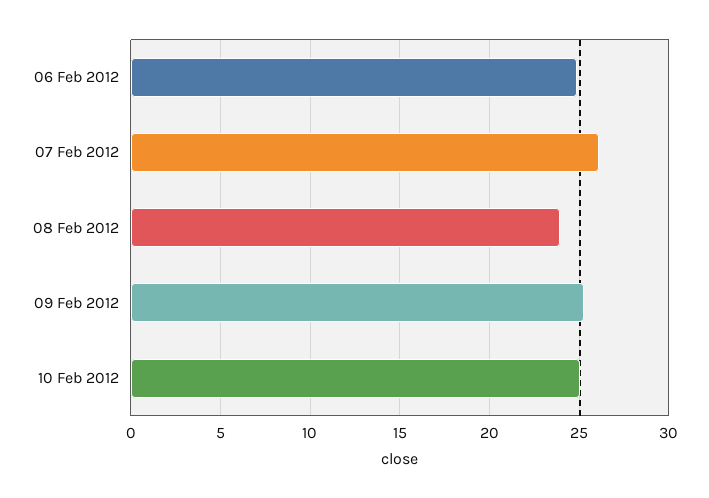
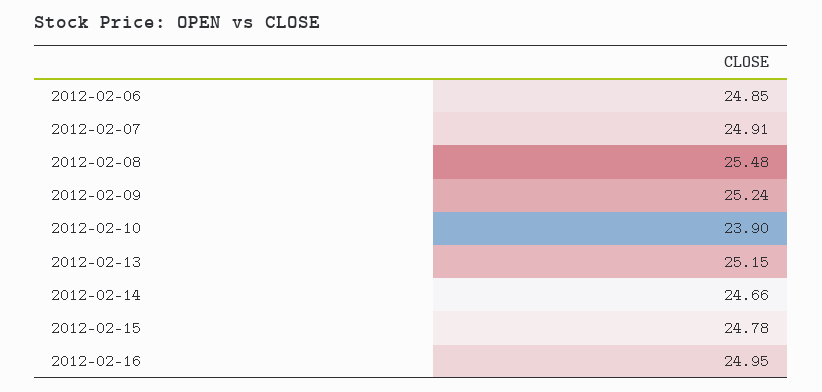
07 Feb 2012: 26 -> 24.91
08 Feb 2012: 24 -> 25.48
10 Feb 2012: 25 -> 23.9
2012-02-13: none -> 25.15
2012-02-14: none -> 24.66
2012-02-15: none -> 24.78
2012-02-16: none -> 24.95

